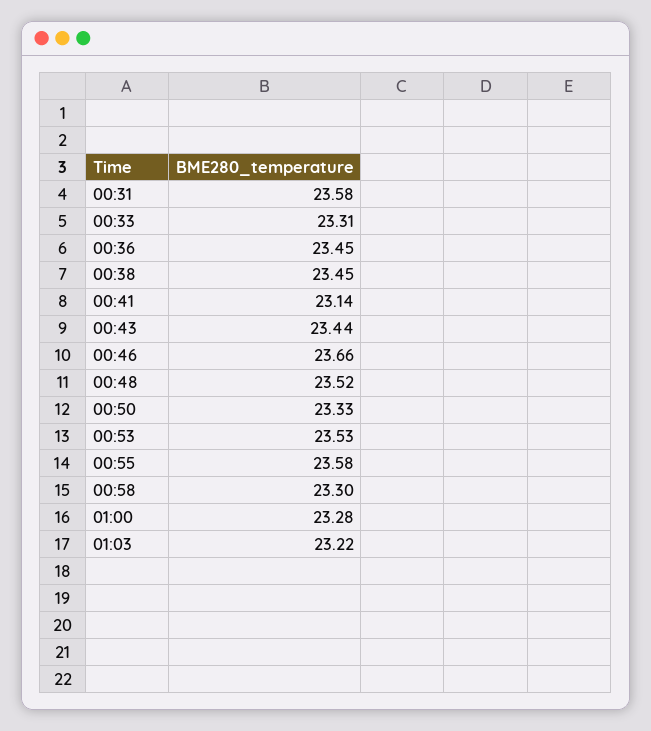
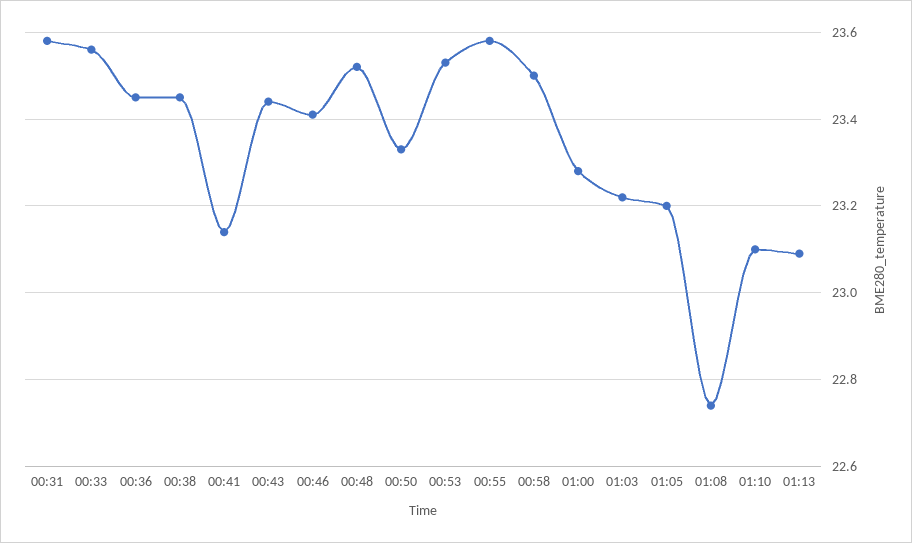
00:33: 23.31 -> 23.55
00:46: 23.66 -> 23.4
00:58: 23.3 -> 23.5
01:05: none -> 23.2
01:08: none -> 22.75
01:10: none -> 23.1
01:13: none -> 23.1

